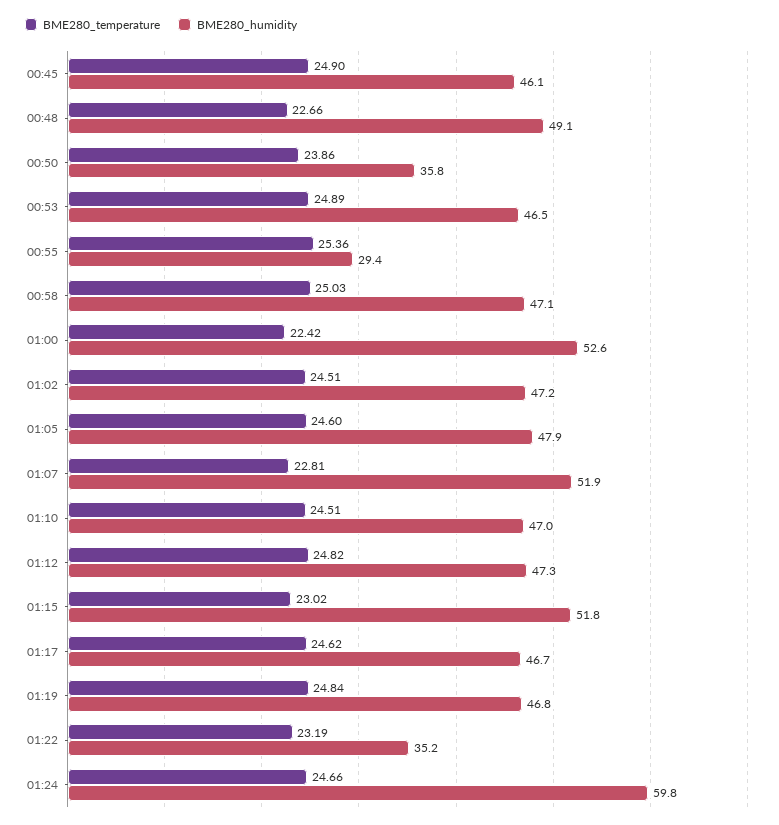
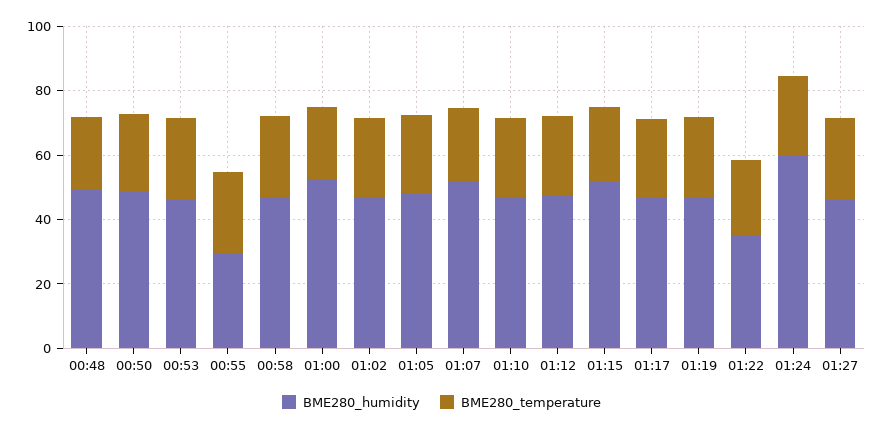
BME280_temperature, 00:45: 24.9 -> none
BME280_humidity, 00:45: 46.1 -> none
BME280_humidity, 00:50: 35.8 -> 50
BME280_humidity, 01:27: none -> 45
BME280_temperature, 01:27: none -> 25

